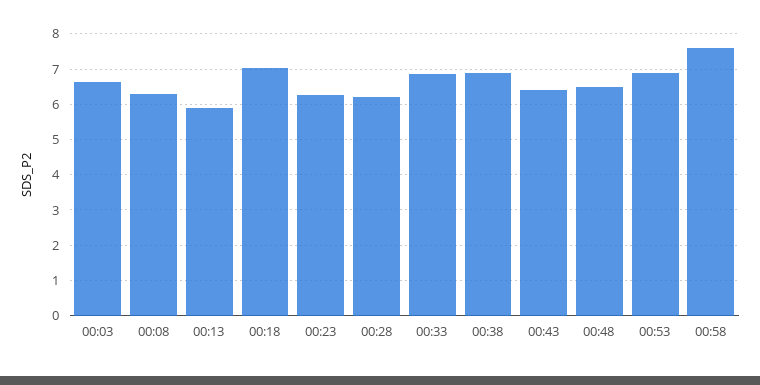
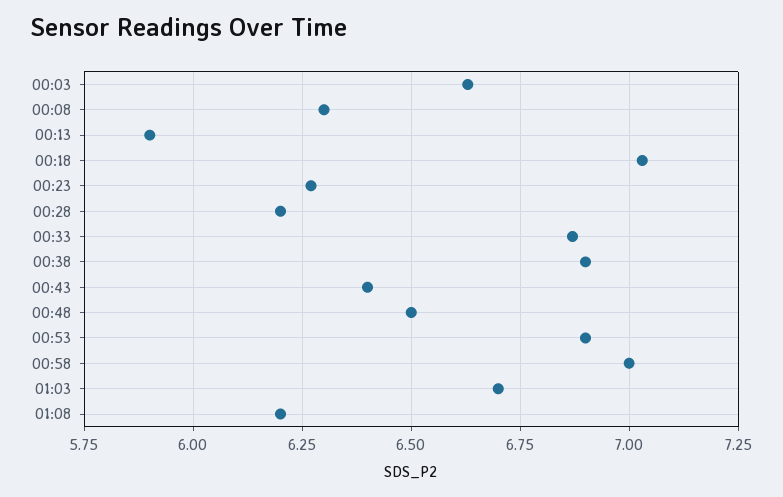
00:58: 7.6 -> 7
01:03: none -> 6.7
01:08: none -> 6.2

